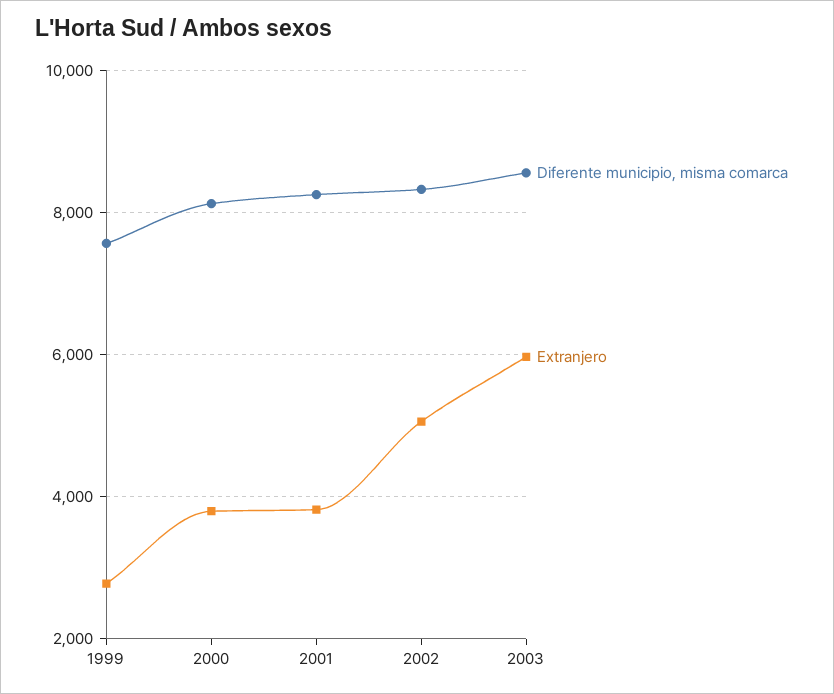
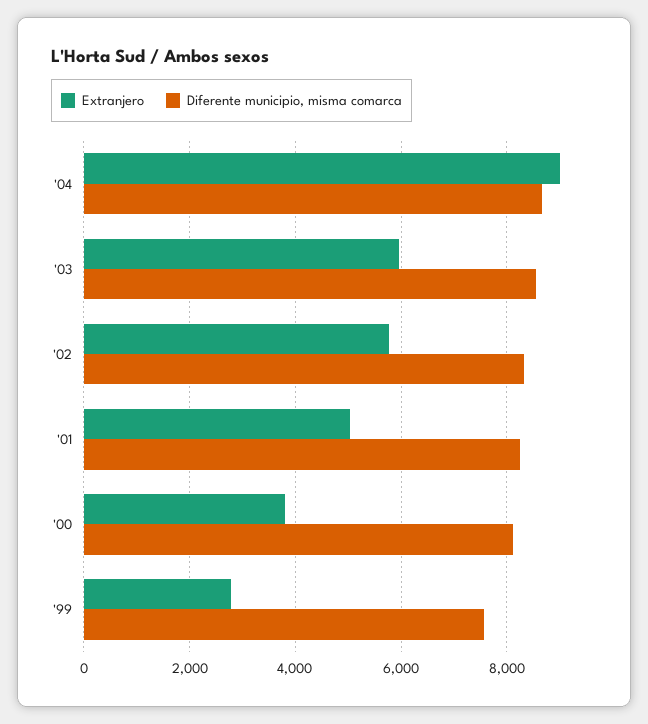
Extranjero, 2001: 3800 -> 5000
Extranjero, 2002: 5000 -> 5800
Extranjero, '04: none -> 9000
Diferente municipio, misma comarca, '04: none -> 8600

